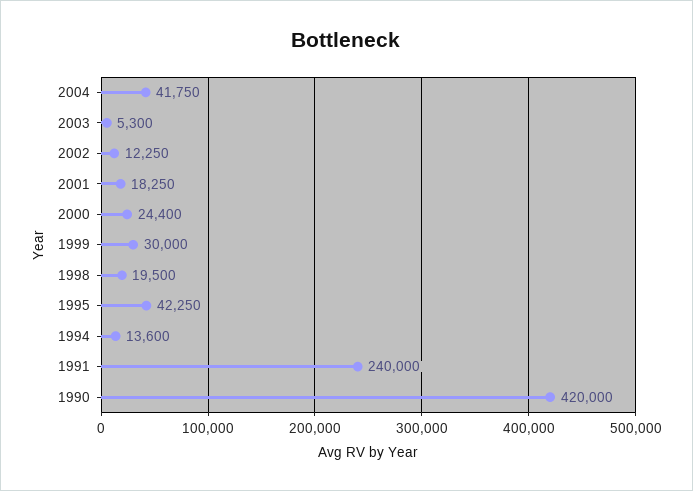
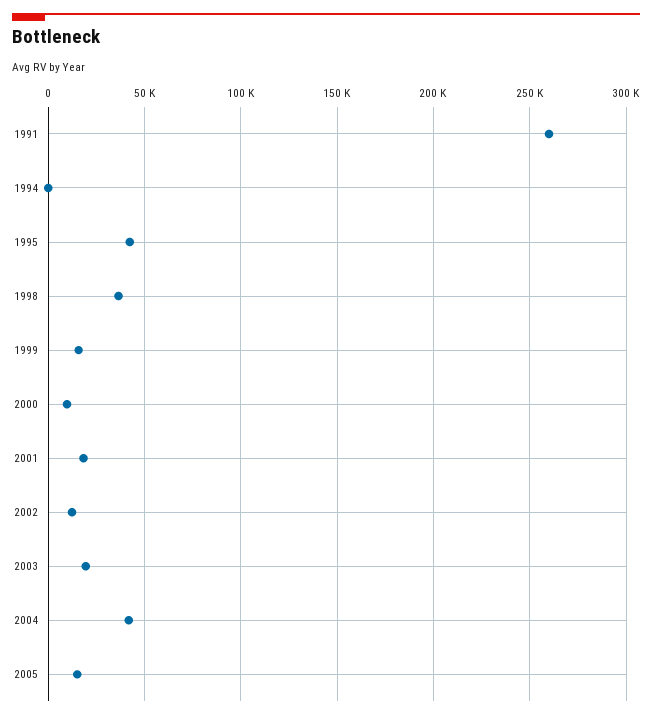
2003: 5300 -> 20000
2000: 24400 -> 10000
1999: 30000 -> 15000
1998: 19500 -> 35000
1994: 13600 -> 0
1991: 240000 -> 260000
1990: 420000 -> none
2005: none -> 15000

